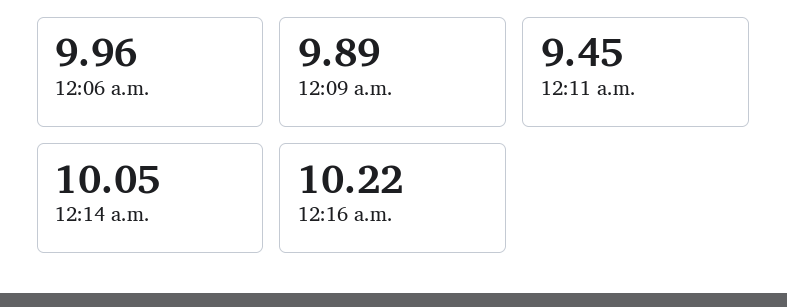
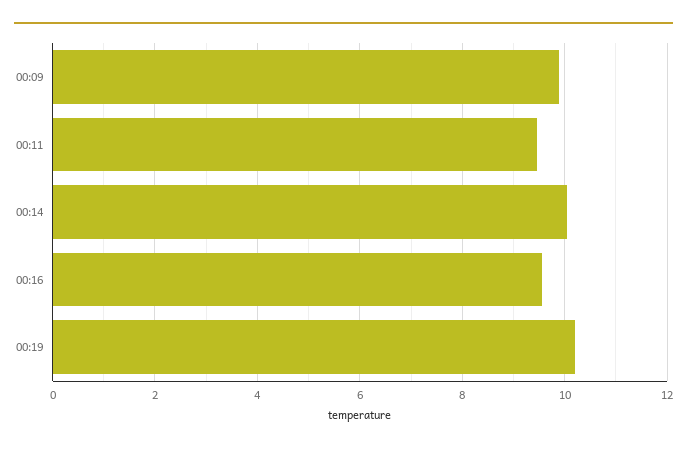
12:06 a.m.: 9.96 -> none
12:16 a.m.: 10.22 -> 9.6
00:19: none -> 10.2

